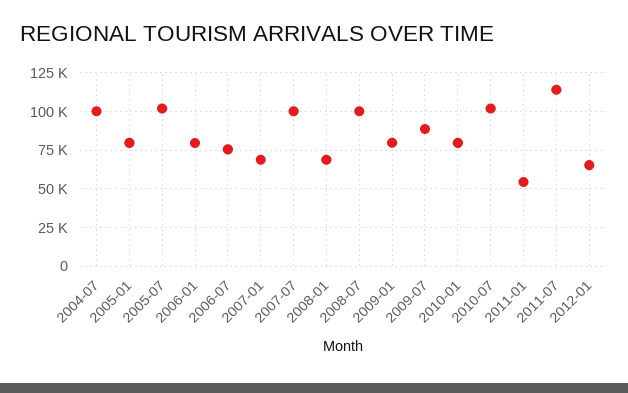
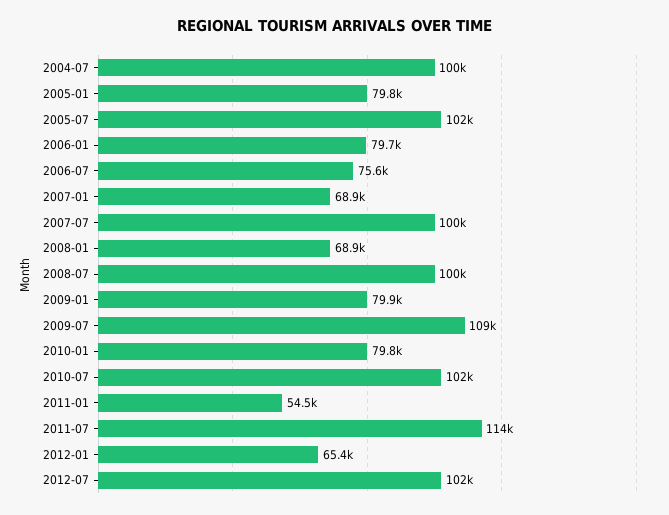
2009-07: 90000 -> 109000
2012-07: none -> 102000

